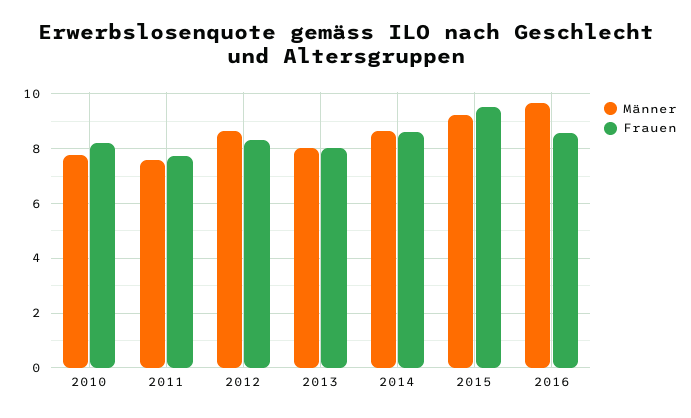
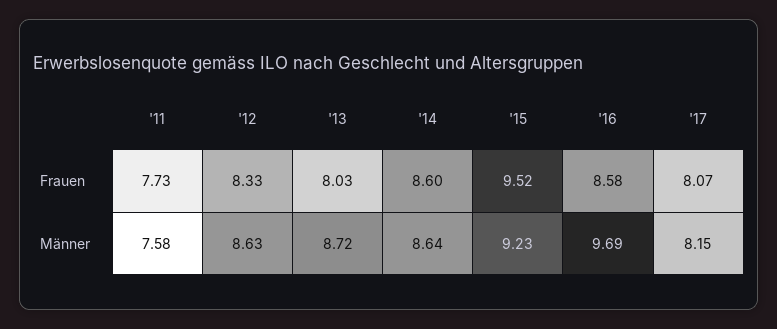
Männer, 2010: 7.75 -> none
Frauen, 2010: 8.25 -> none
Männer, 2013: 8 -> 8.72
Frauen, '17: none -> 8.07
Männer, '17: none -> 8.15

